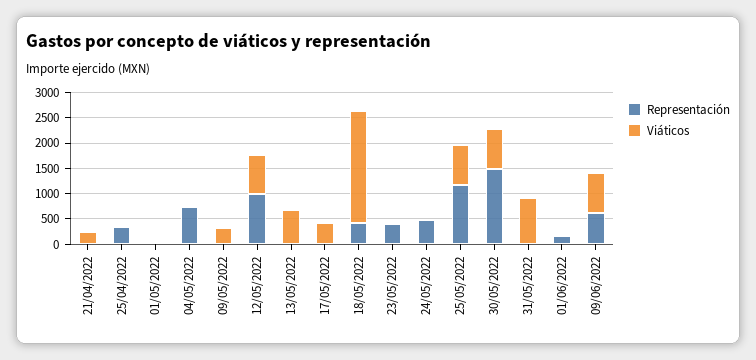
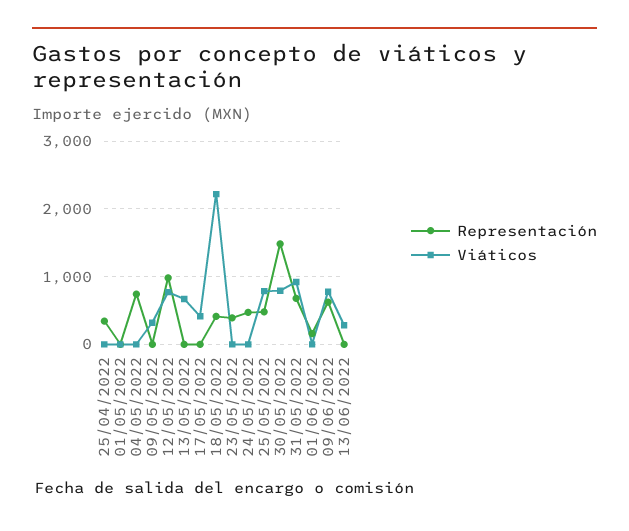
Representación, 21/04/2022: 0 -> none
Viáticos, 21/04/2022: 250 -> none
Representación, 25/05/2022: 1250 -> 500
Representación, 31/05/2022: 0 -> 700
Representación, 13/06/2022: none -> 0
Viáticos, 13/06/2022: none -> 300

